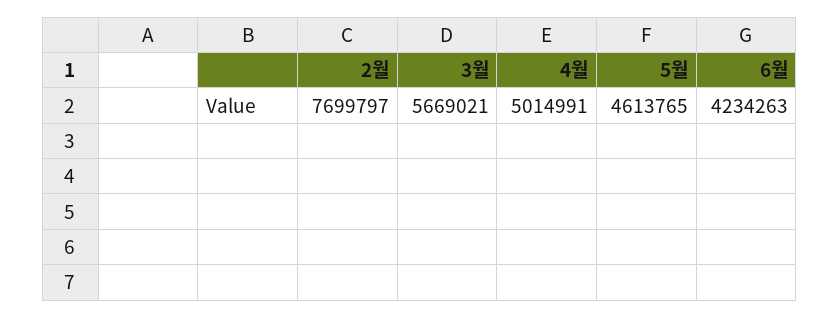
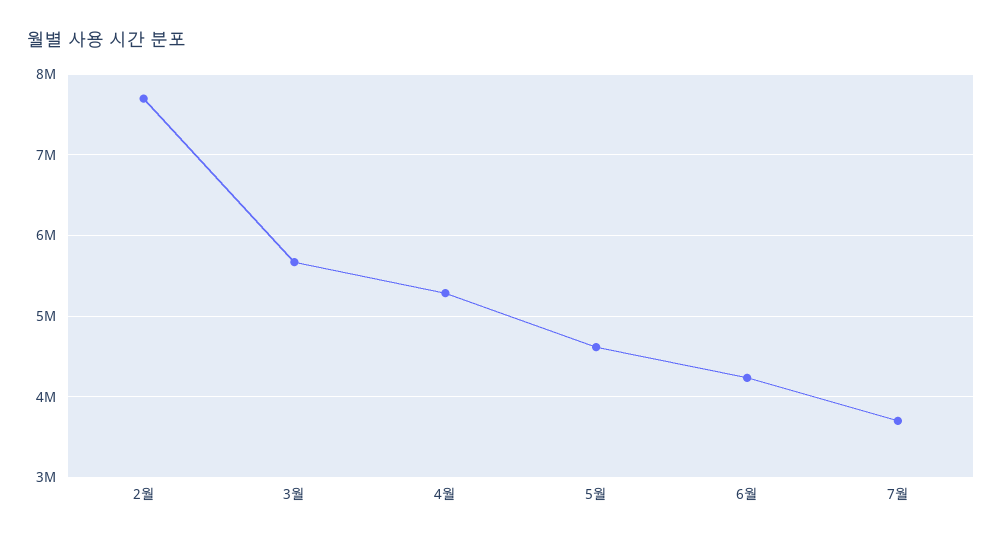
4월: 5014991 -> 5300000
7월: none -> 3700000

